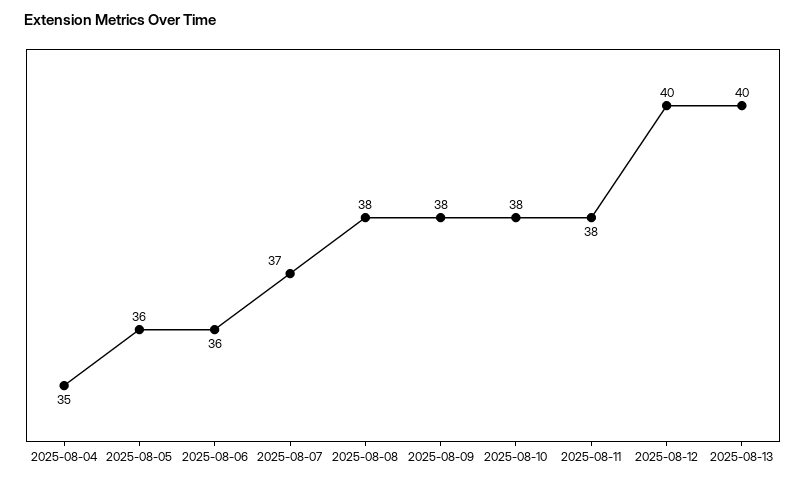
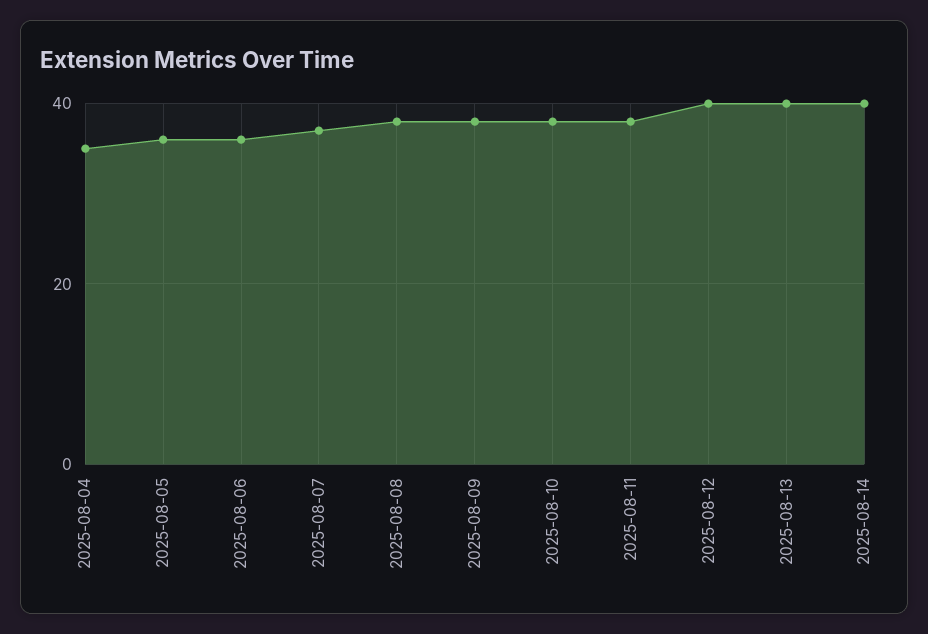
2025-08-14: none -> 40

